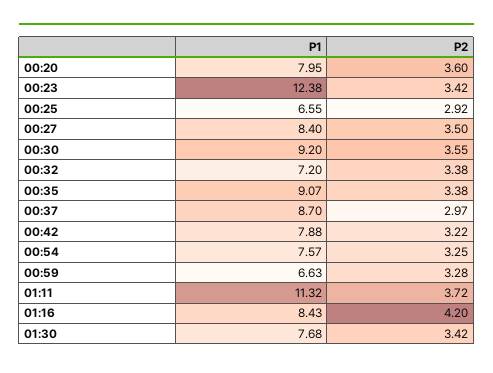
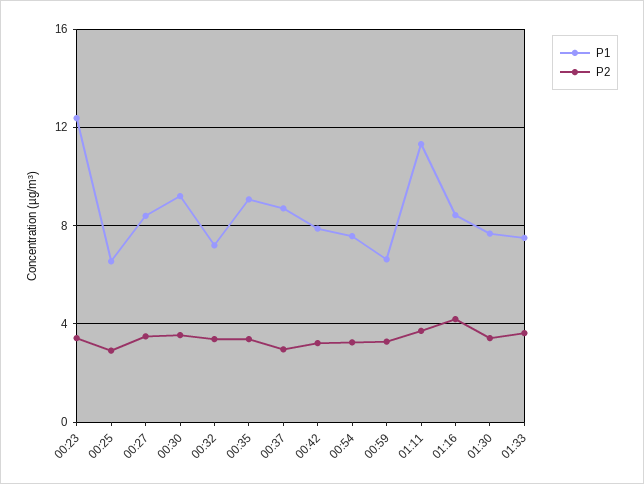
P1, 00:20: 7.95 -> none
P2, 00:20: 3.6 -> none
P1, 01:33: none -> 7.5
P2, 01:33: none -> 3.5

